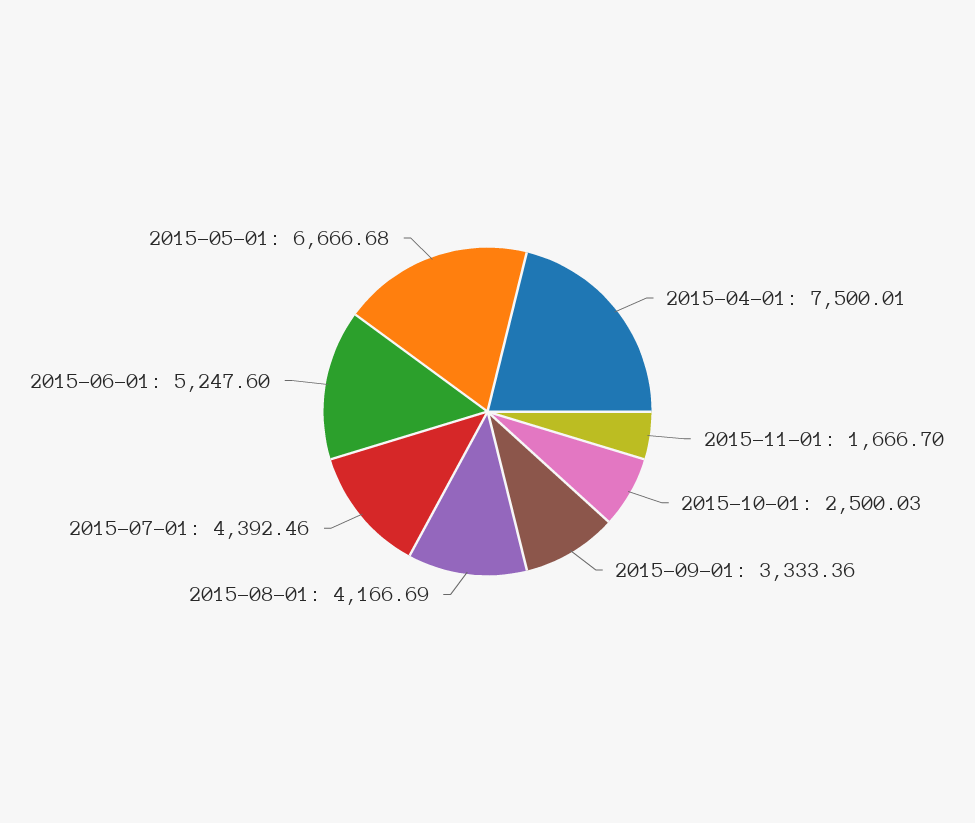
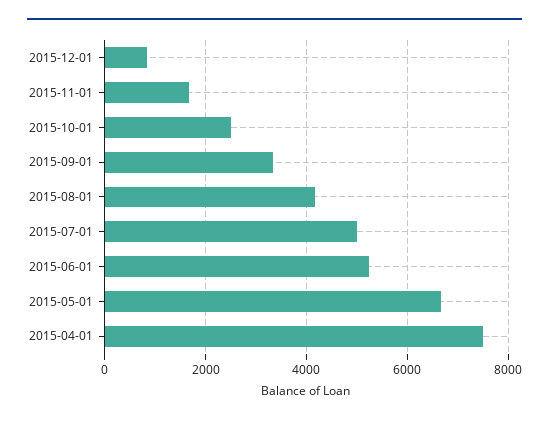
2015-07-01: 4392.46 -> 5000
2015-12-01: none -> 800

